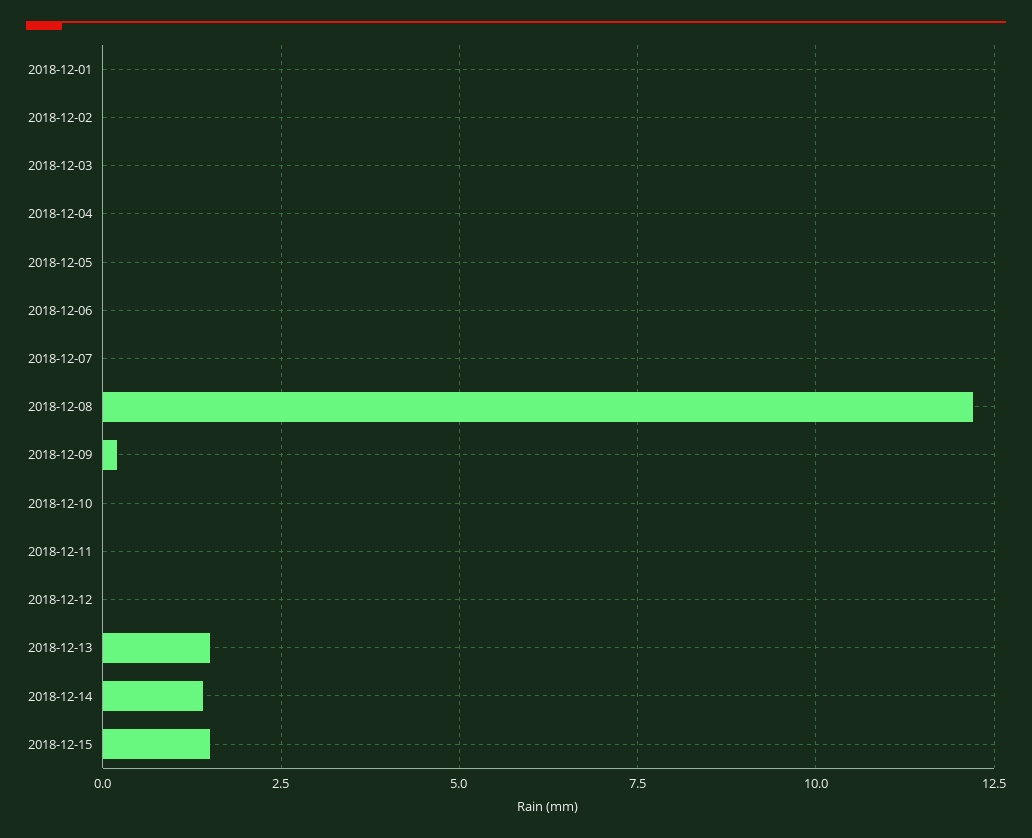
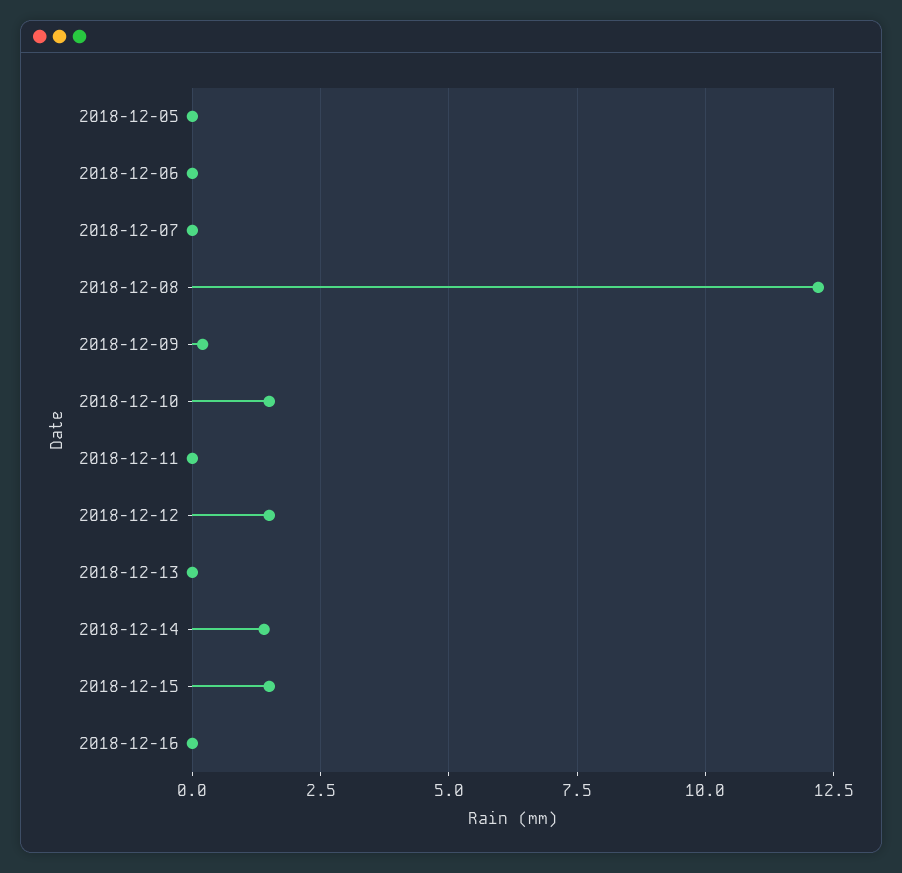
2018-12-01: 0 -> none
2018-12-02: 0 -> none
2018-12-03: 0 -> none
2018-12-04: 0 -> none
2018-12-10: 0 -> 1.5
2018-12-12: 0 -> 1.5
2018-12-13: 1.5 -> 0
2018-12-16: none -> 0

